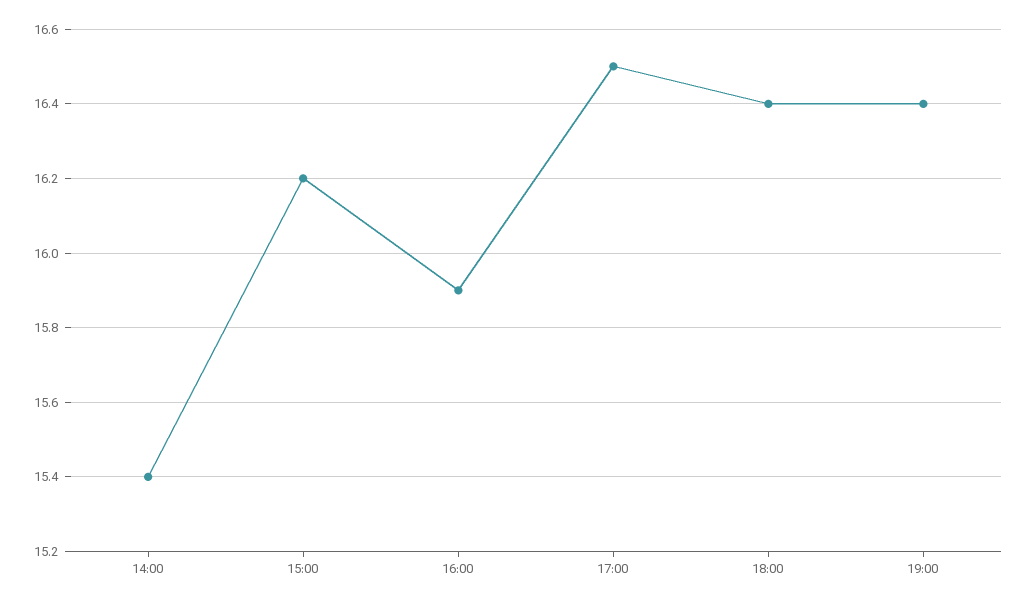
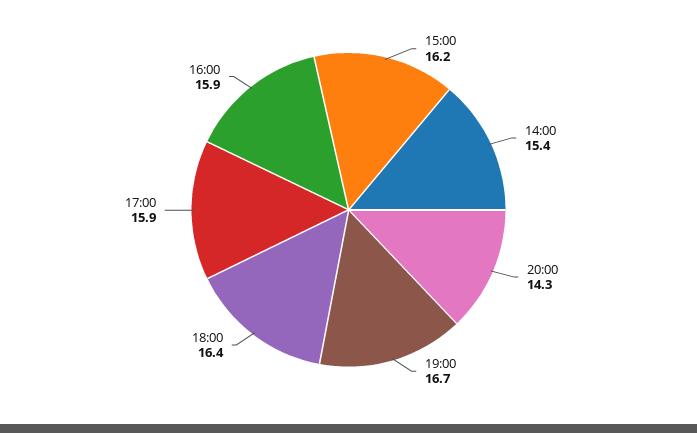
17:00: 16.5 -> 15.9
19:00: 16.4 -> 16.7
20:00: none -> 14.3

